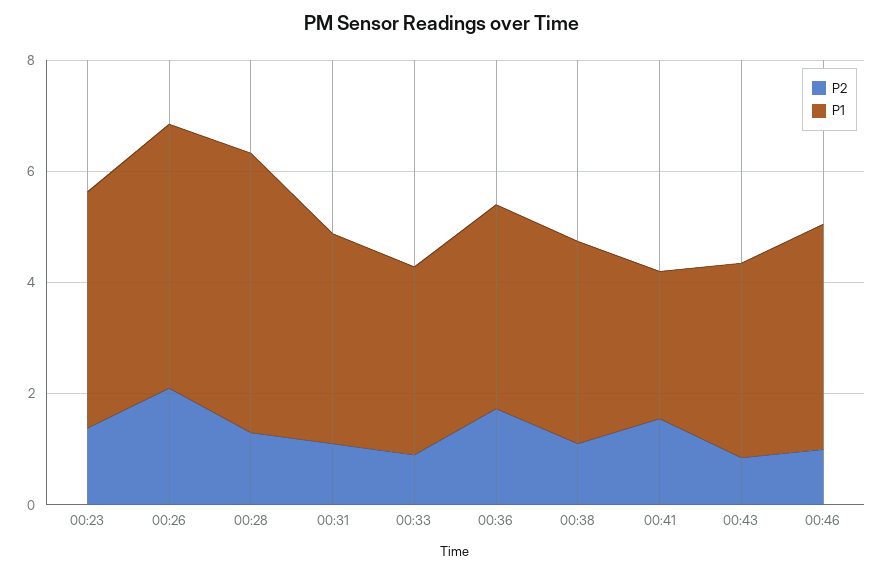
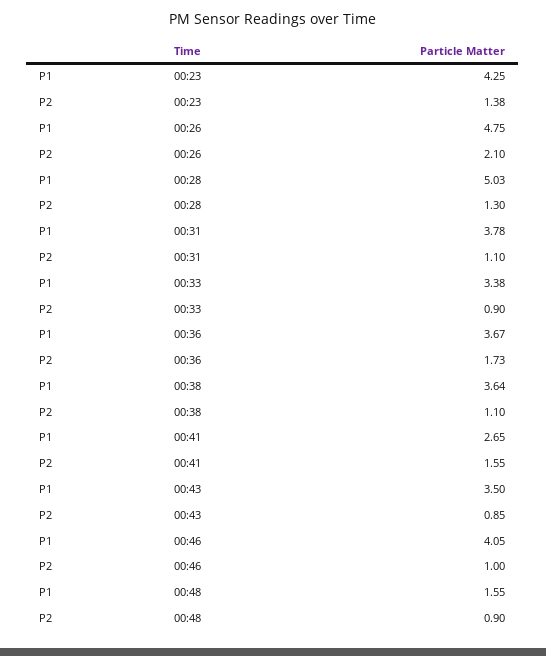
P1, 00:48: none -> 1.55
P2, 00:48: none -> 0.9

